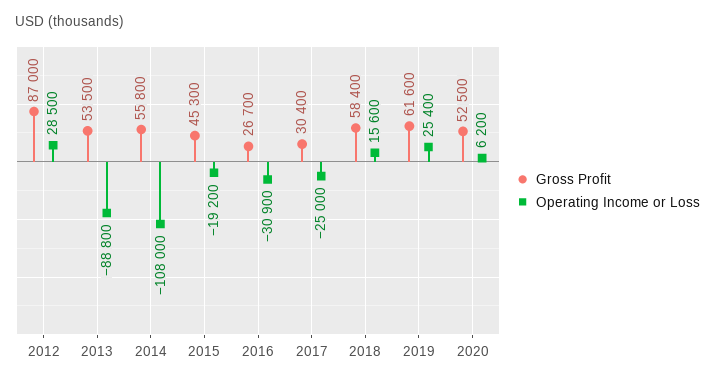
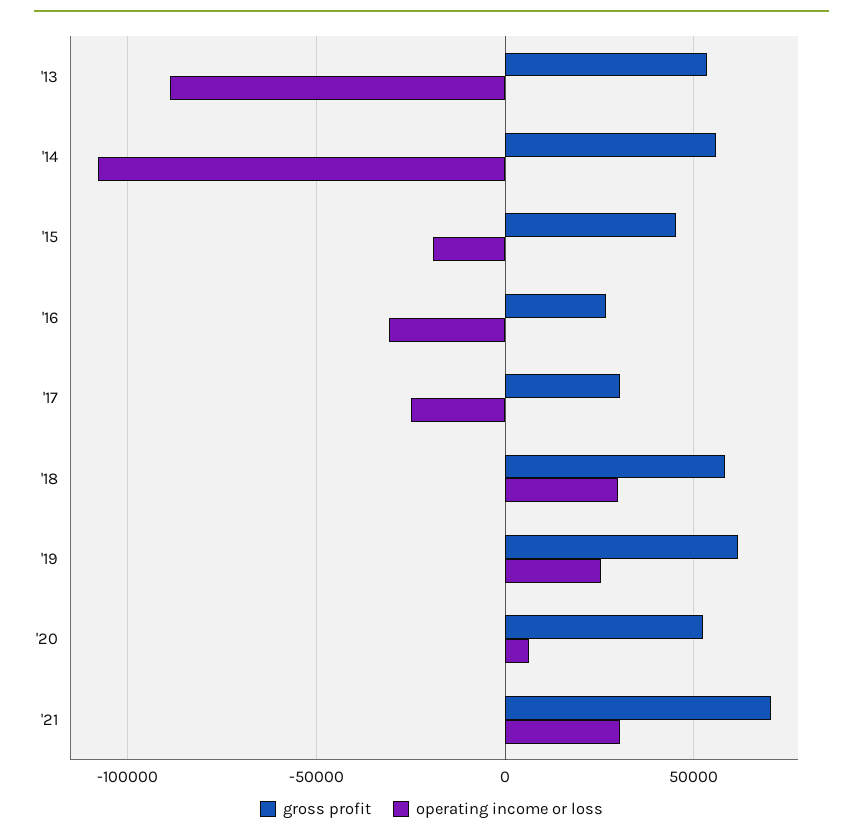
Gross Profit, 2012: 87000 -> none
Operating Income or Loss, 2012: 28500 -> none
Operating Income or Loss, 2018: 15600 -> 30000
Gross Profit, '21: none -> 70000
Operating Income or Loss, '21: none -> 30000

